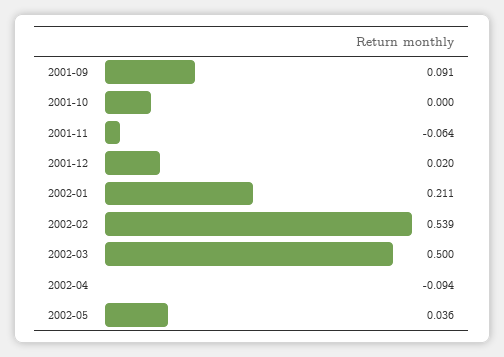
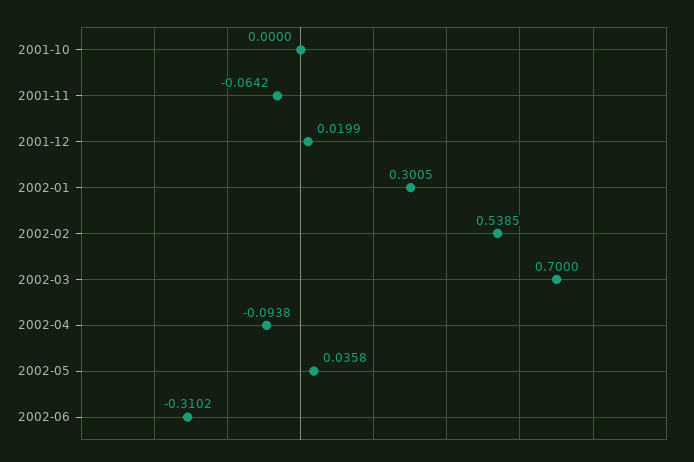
2001-09: 0.091 -> none
2002-01: 0.211 -> 0.3005
2002-03: 0.5 -> 0.7
2002-06: none -> -0.3102

